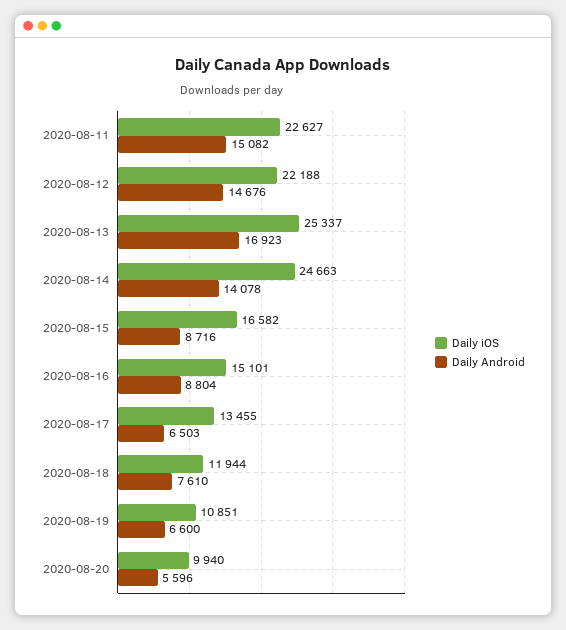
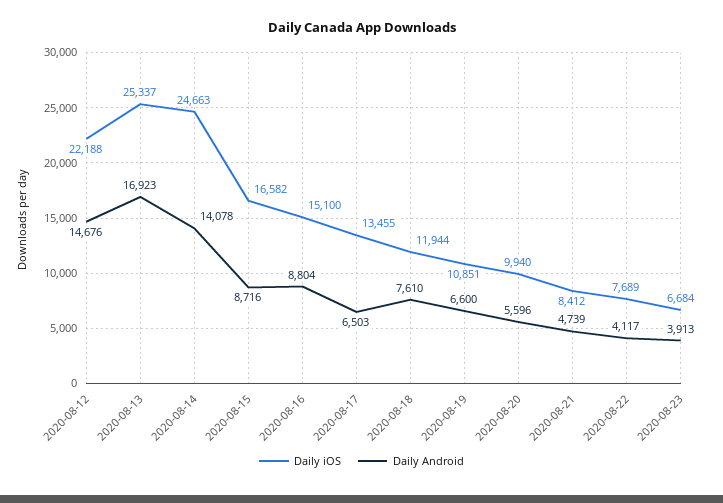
Daily iOS, 2020-08-11: 22627 -> none
Daily Android, 2020-08-11: 15082 -> none
Daily iOS, 2020-08-16: 15101 -> 15100
Daily iOS, 2020-08-21: none -> 8412
Daily Android, 2020-08-21: none -> 4739
Daily iOS, 2020-08-22: none -> 7689
Daily Android, 2020-08-22: none -> 4117
Daily iOS, 2020-08-23: none -> 6684
Daily Android, 2020-08-23: none -> 3913

